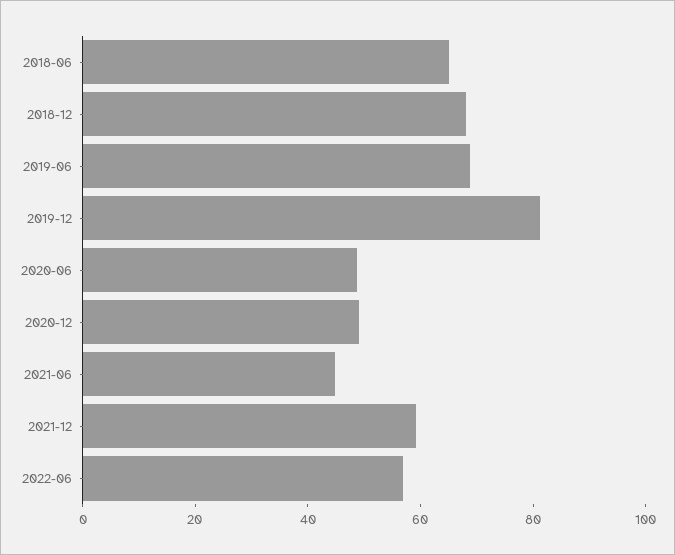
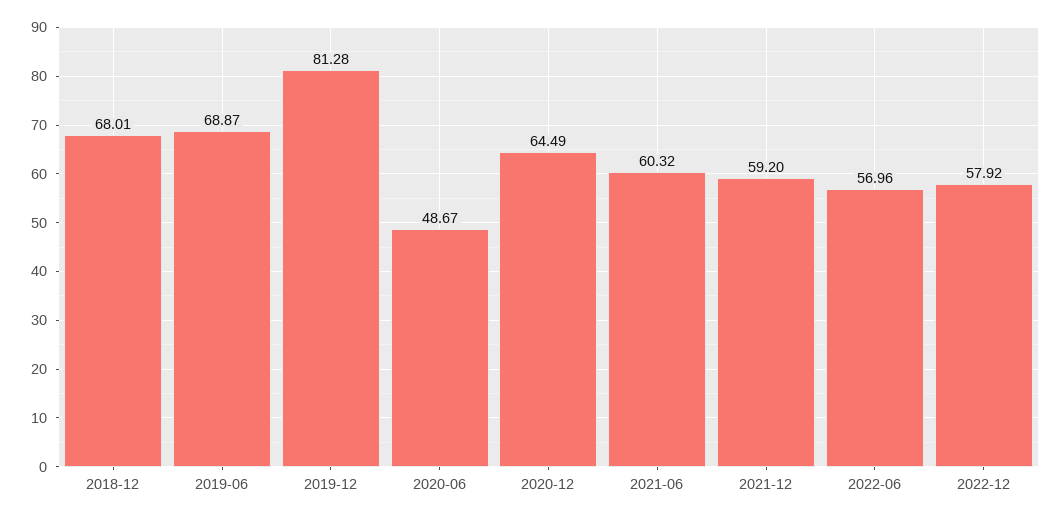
2018-06: 65 -> none
2020-12: 50 -> 64.49
2021-06: 45 -> 60.32
2022-12: none -> 57.92

